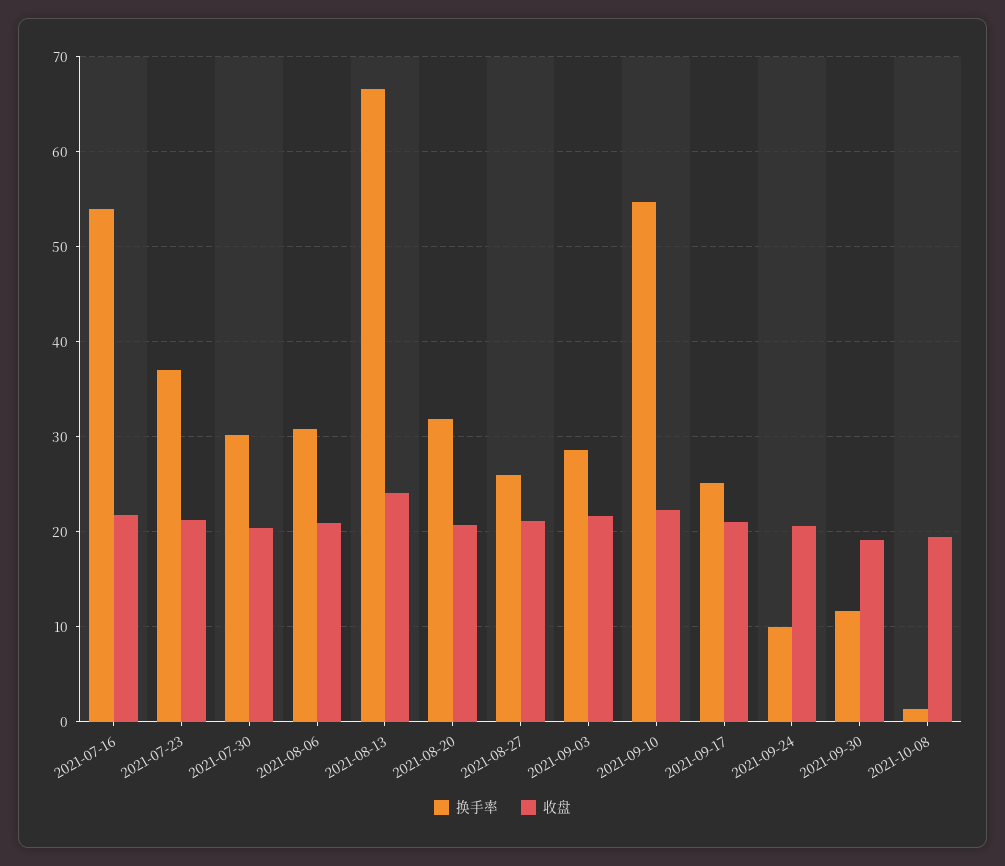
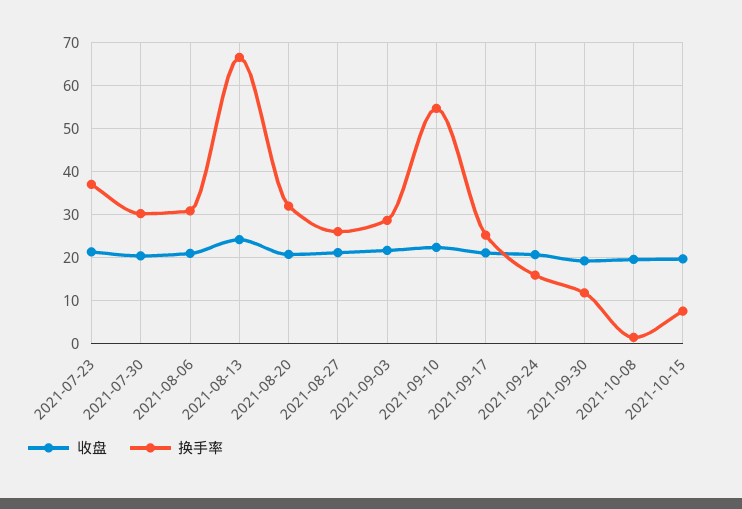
换手率, 2021-07-16: 54 -> none
收盘, 2021-07-16: 22 -> none
换手率, 2021-09-24: 10 -> 16
收盘, 2021-10-15: none -> 20
换手率, 2021-10-15: none -> 8

